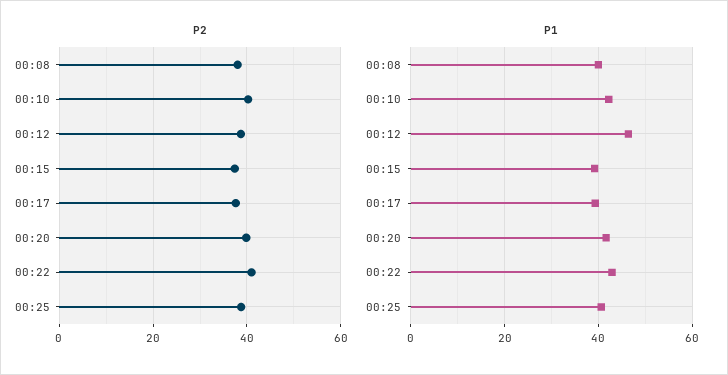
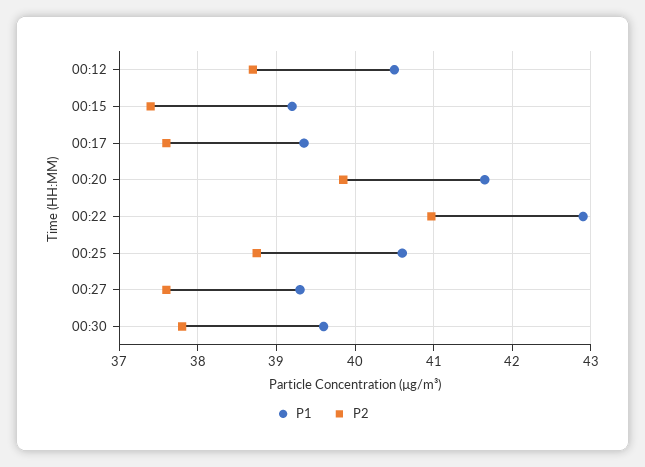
P2, 00:08: 38 -> none
P2, 00:10: 40 -> none
P1, 00:08: 40 -> none
P1, 00:10: 42 -> none
P1, 00:12: 46 -> 40.5
P1, 00:27: none -> 39.3
P2, 00:27: none -> 37.6
P1, 00:30: none -> 39.6
P2, 00:30: none -> 37.8

